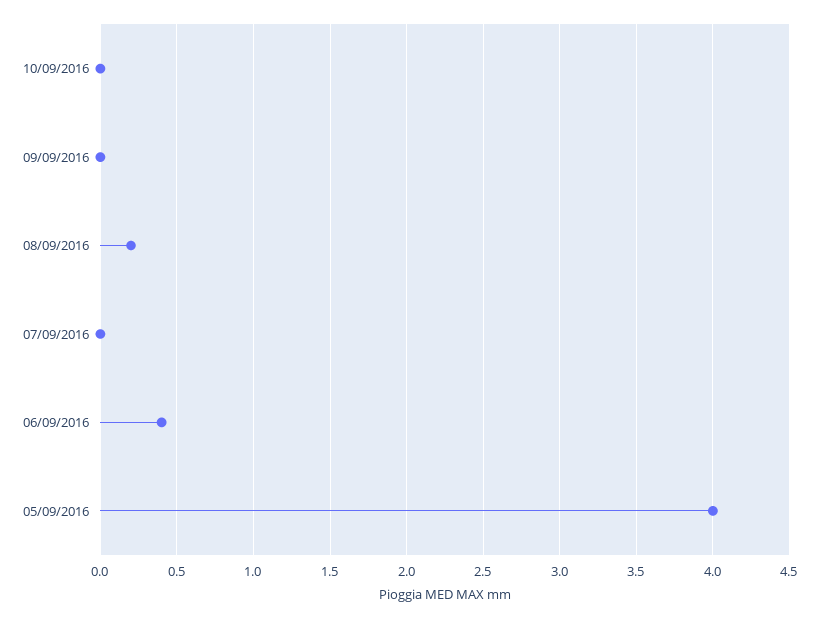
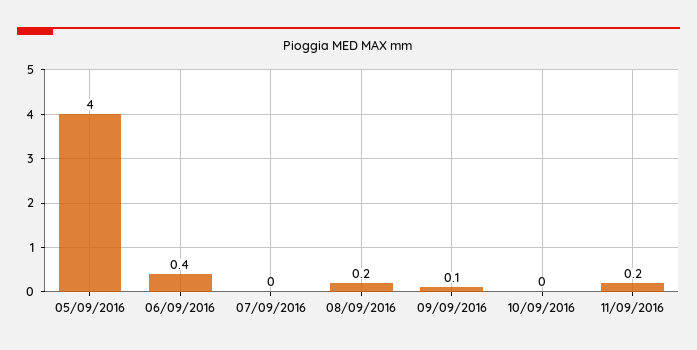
09/09/2016: 0 -> 0.1
11/09/2016: none -> 0.2

